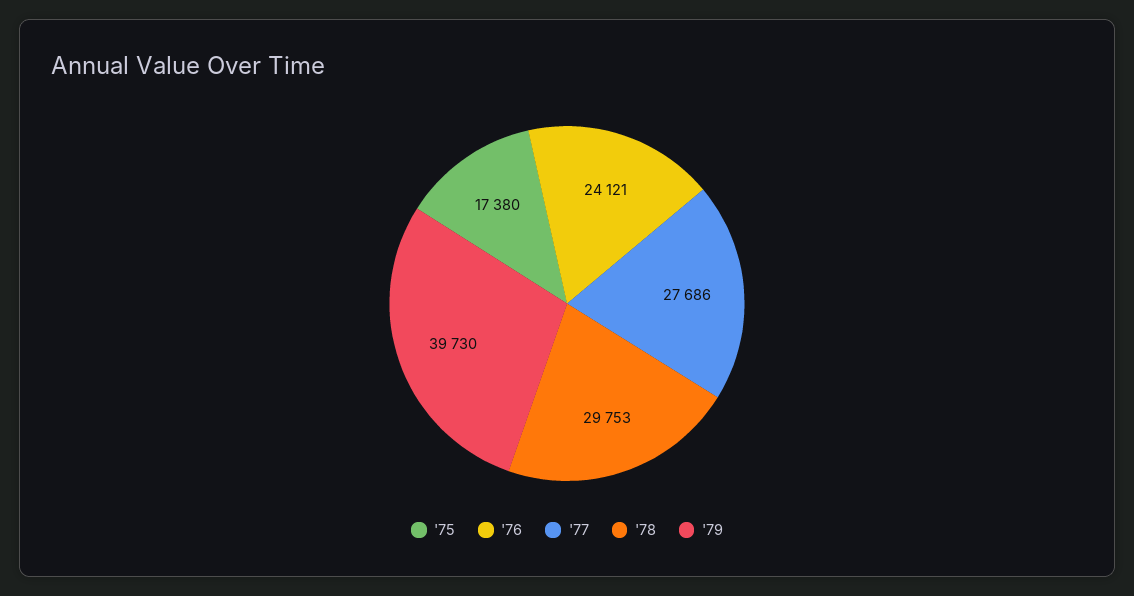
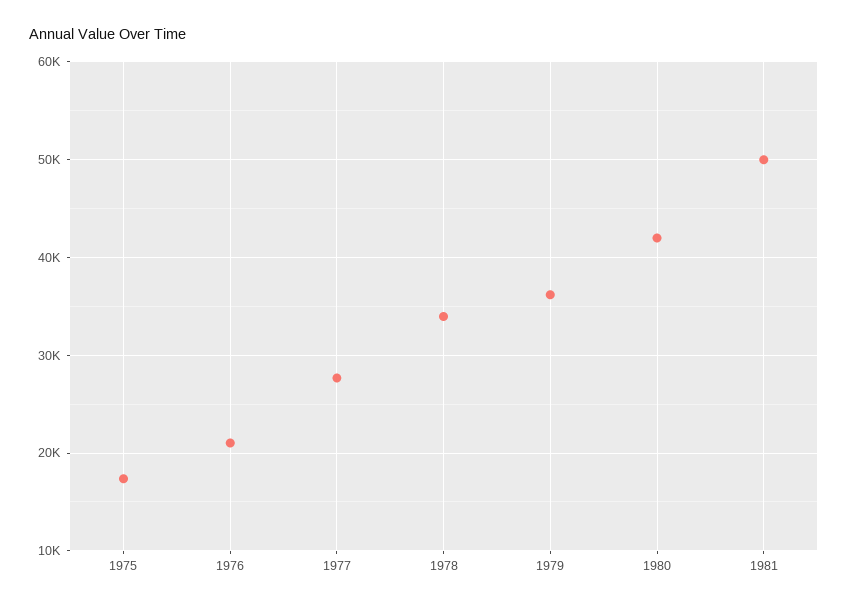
'76: 24121 -> 21000
'78: 29753 -> 34000
'79: 39730 -> 36000
1980: none -> 42000
1981: none -> 50000

